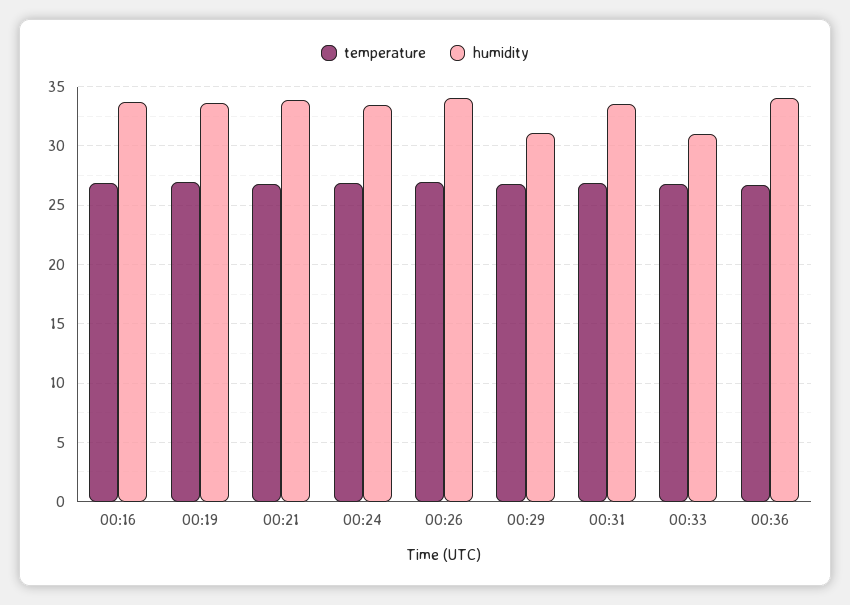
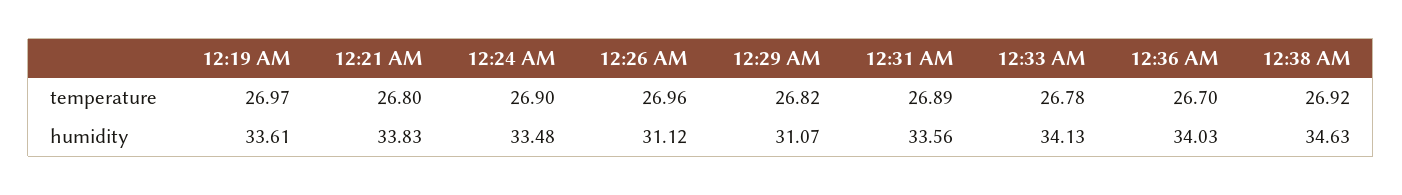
temperature, 00:16: 27 -> none
humidity, 00:16: 34 -> none
humidity, 00:26: 34 -> 31.12
humidity, 00:33: 31 -> 34.13
temperature, 12:38 AM: none -> 26.92
humidity, 12:38 AM: none -> 34.63

